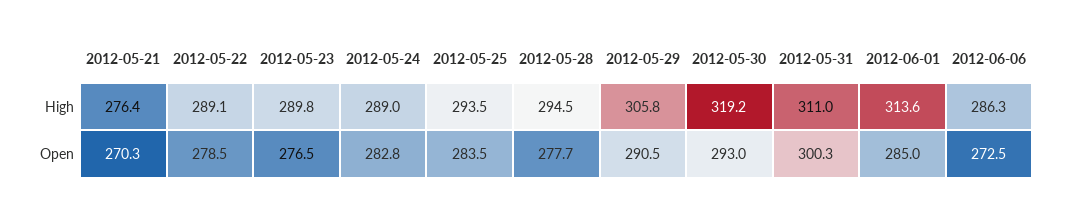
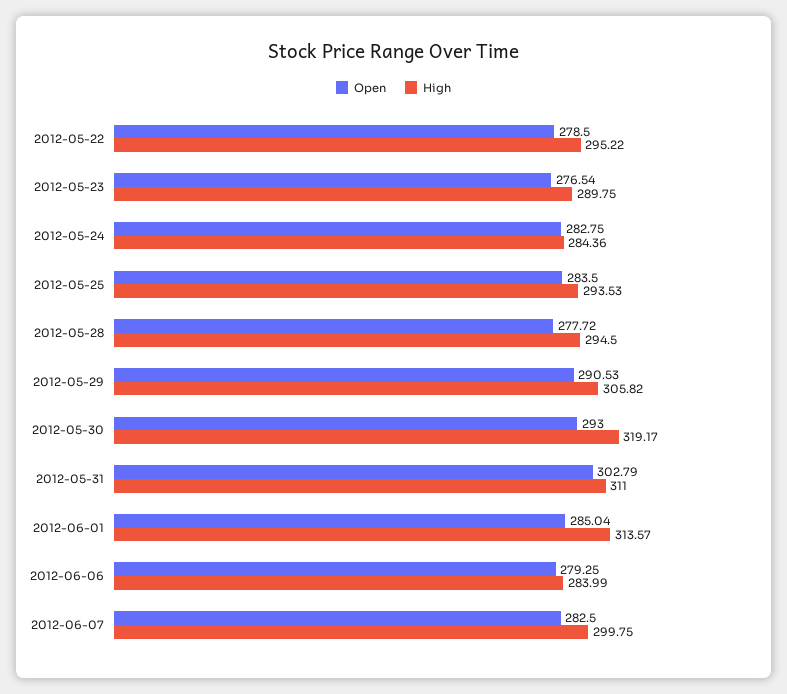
High, 2012-05-21: 276.4 -> none
High, 2012-05-22: 289.1 -> 295.22
High, 2012-05-24: 289 -> 284.36
High, 2012-06-06: 286.3 -> 283.99
Open, 2012-05-21: 270.3 -> none
Open, 2012-05-31: 300.3 -> 302.79
Open, 2012-06-06: 272.5 -> 279.25
Open, 2012-06-07: none -> 282.5
High, 2012-06-07: none -> 299.75

